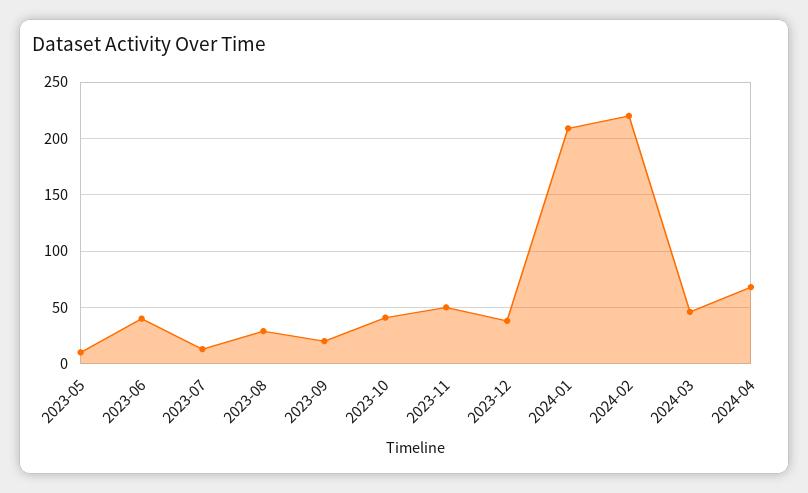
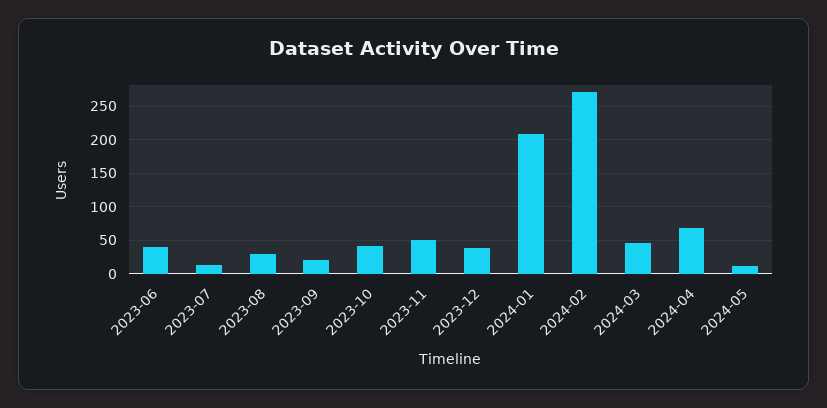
2023-05: 10 -> none
2024-02: 220 -> 270
2024-05: none -> 10

